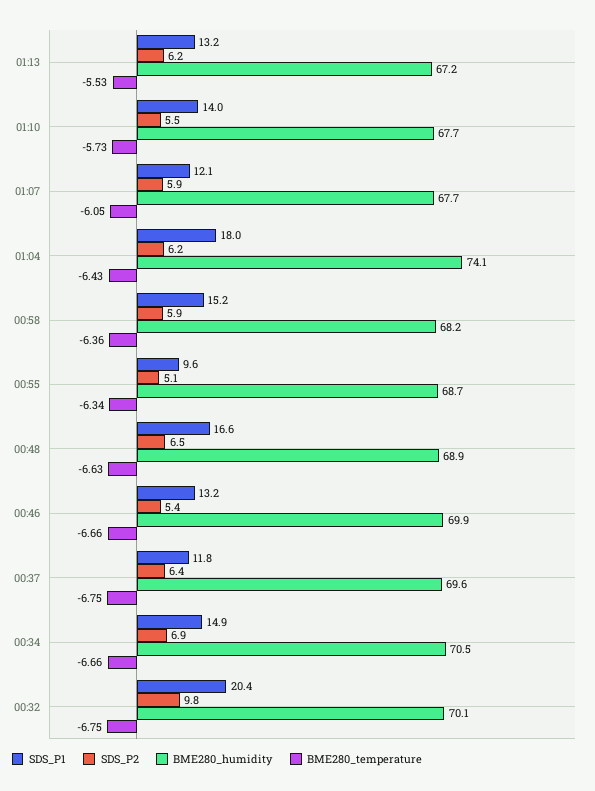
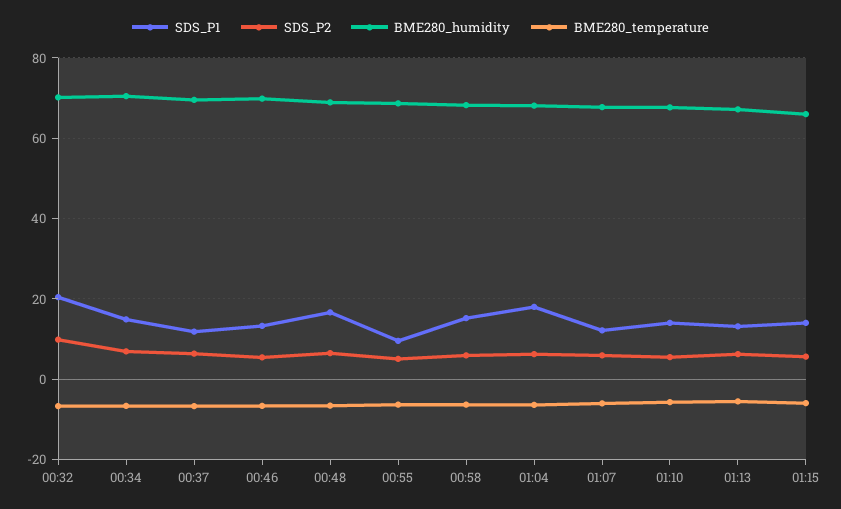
BME280_humidity, 01:04: 74.1 -> 68
SDS_P1, 01:15: none -> 14
SDS_P2, 01:15: none -> 6
BME280_humidity, 01:15: none -> 66
BME280_temperature, 01:15: none -> -6

